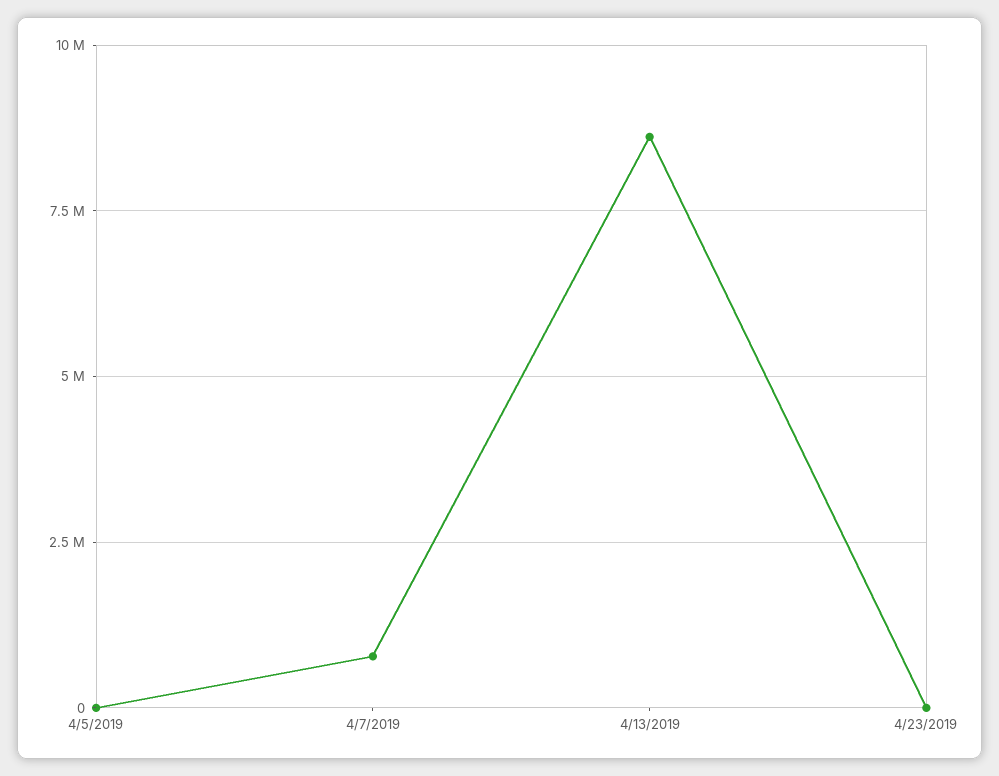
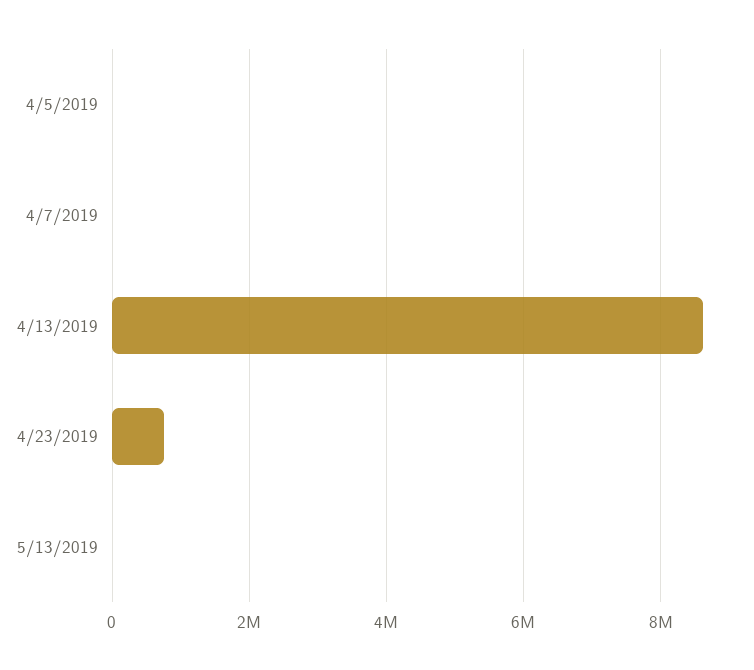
4/7/2019: 750000 -> 0
4/23/2019: 0 -> 800000
5/13/2019: none -> 0

